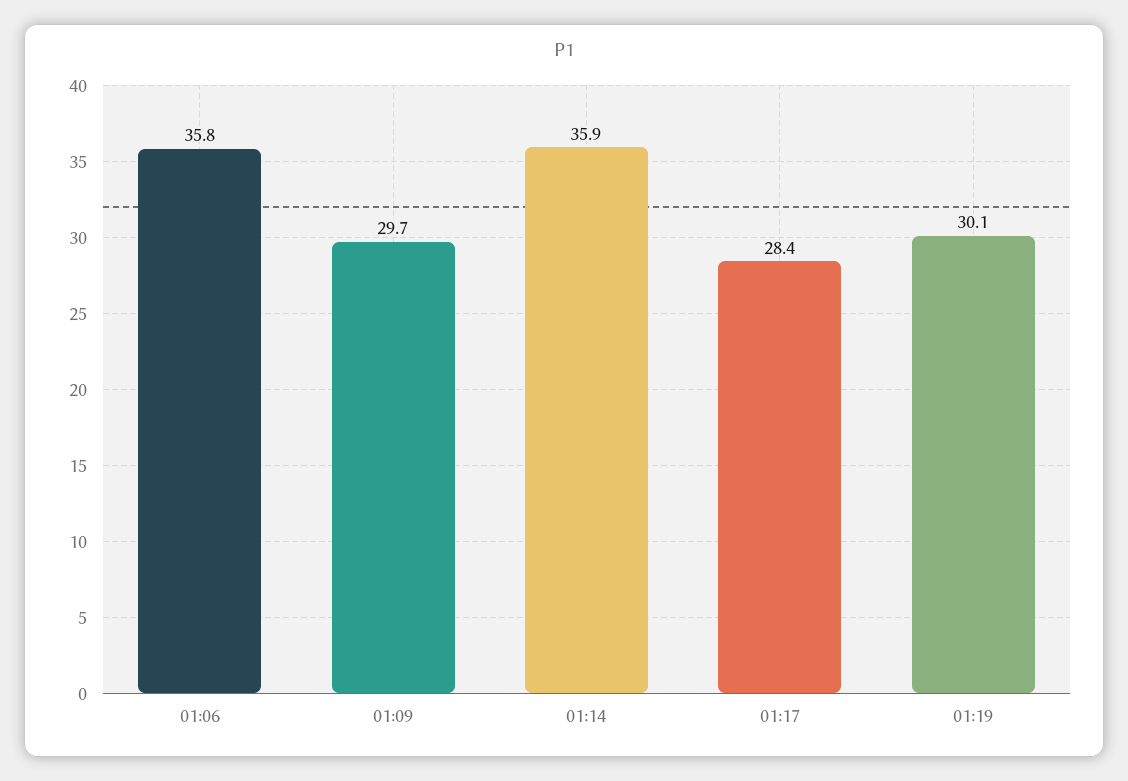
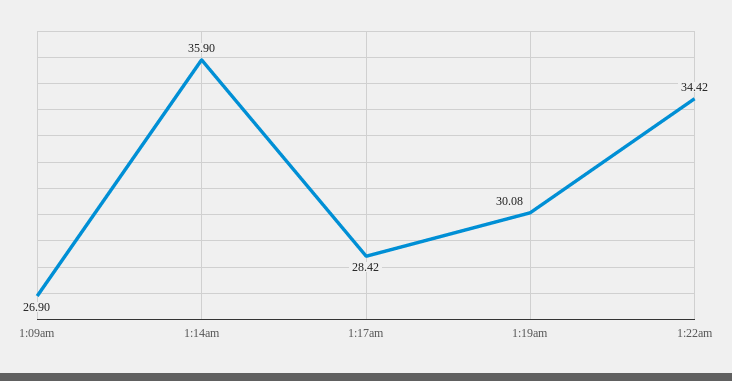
01:06: 35.8 -> none
01:09: 29.7 -> 26.9
1:22am: none -> 34.42

